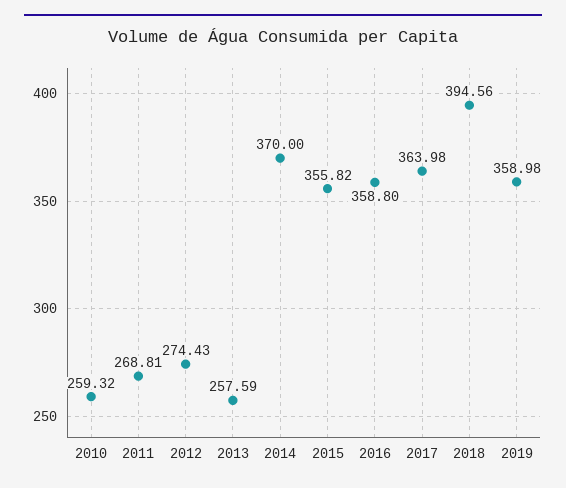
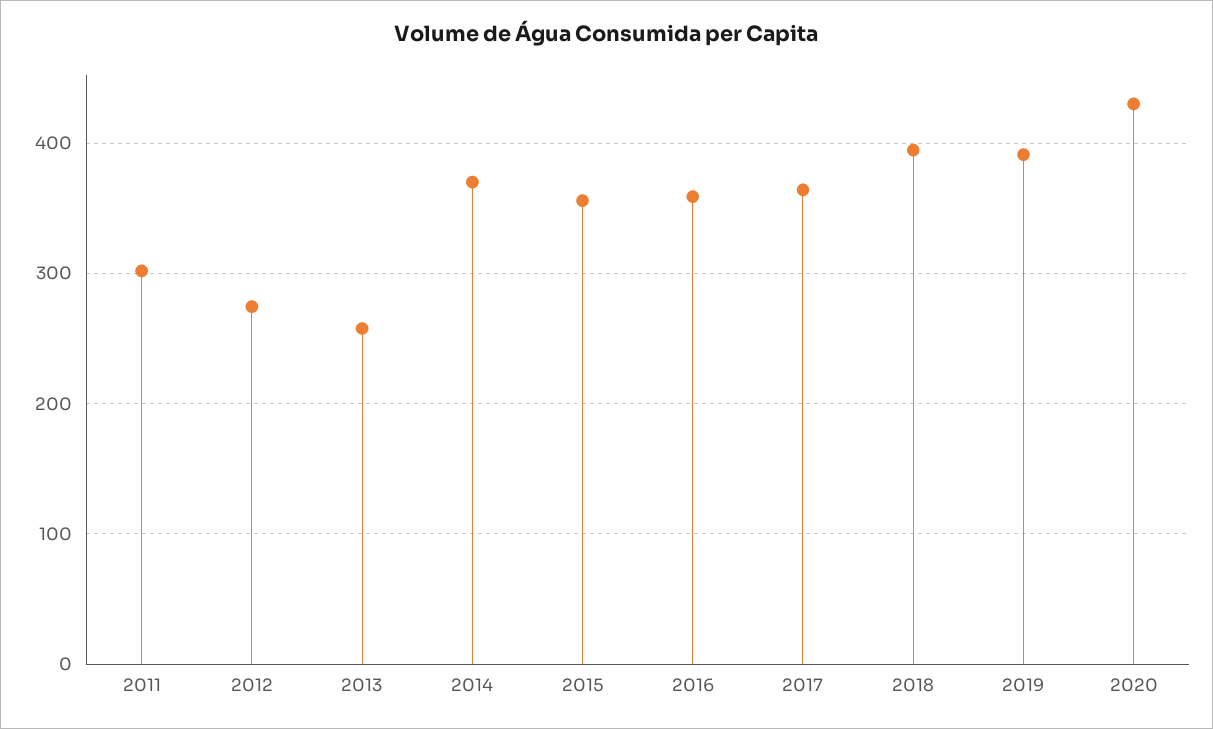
2010: 259.32 -> none
2011: 268.81 -> 300
2019: 358.98 -> 390
2020: none -> 430

